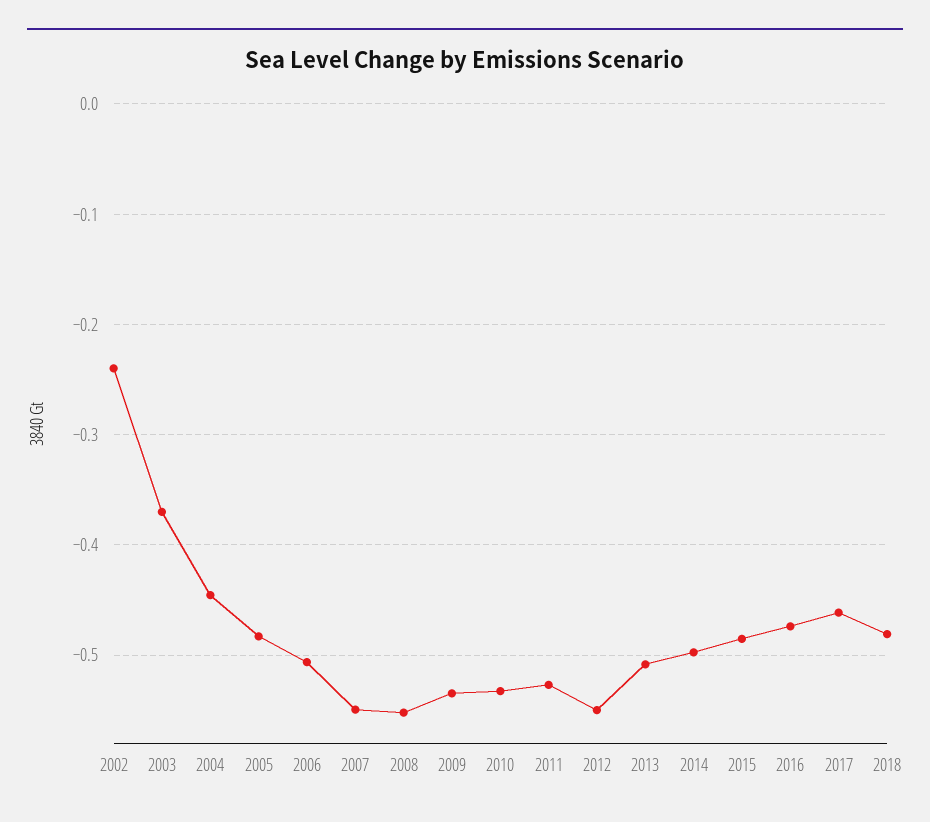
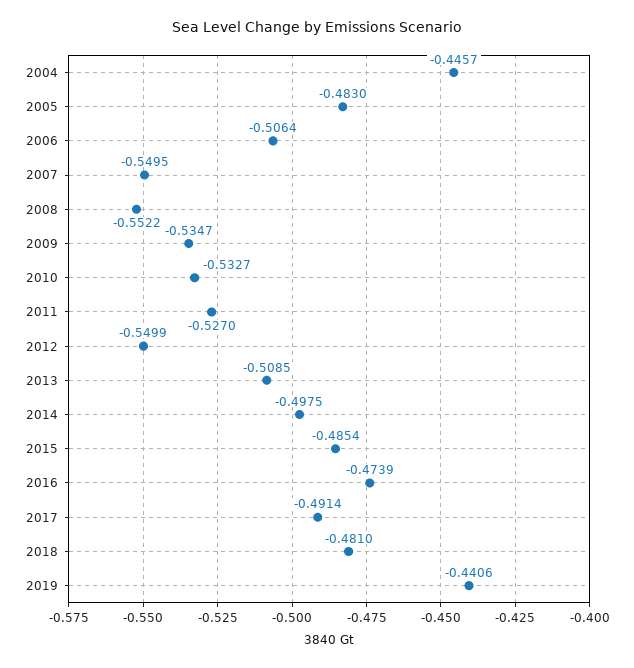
2002: -0.24 -> none
2003: -0.37 -> none
2017: -0.46 -> -0.4914
2019: none -> -0.4406

